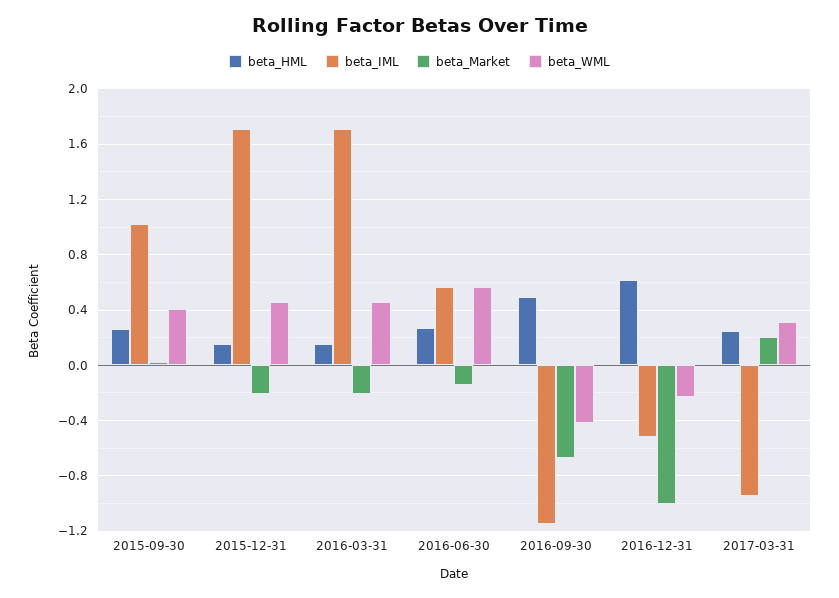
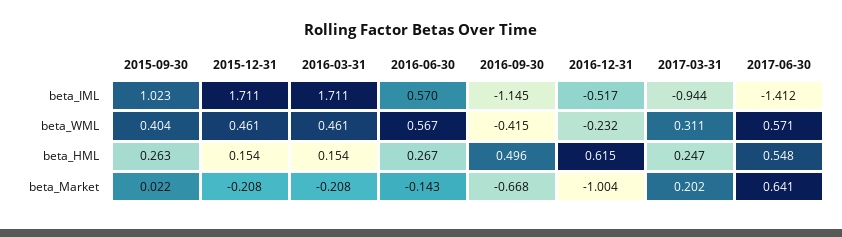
beta_IML, 2017-06-30: none -> -1.412
beta_WML, 2017-06-30: none -> 0.571
beta_HML, 2017-06-30: none -> 0.548
beta_Market, 2017-06-30: none -> 0.641

